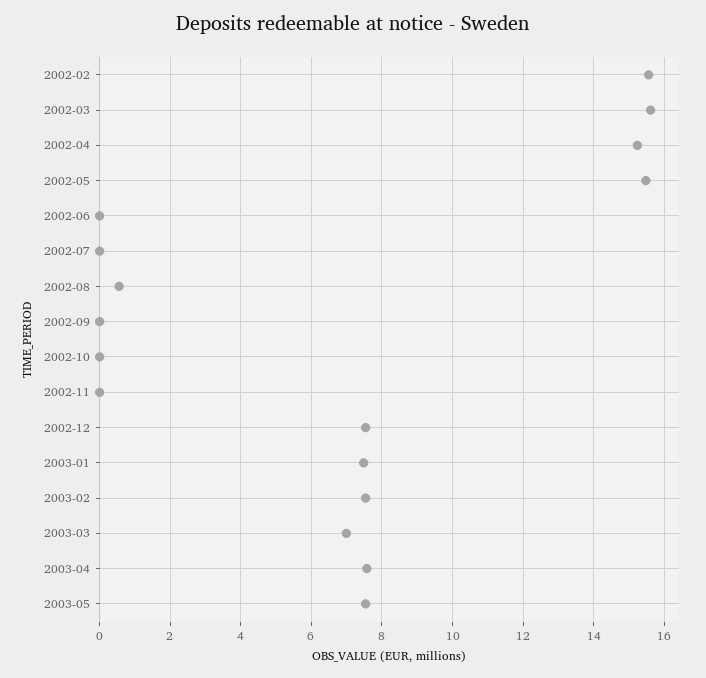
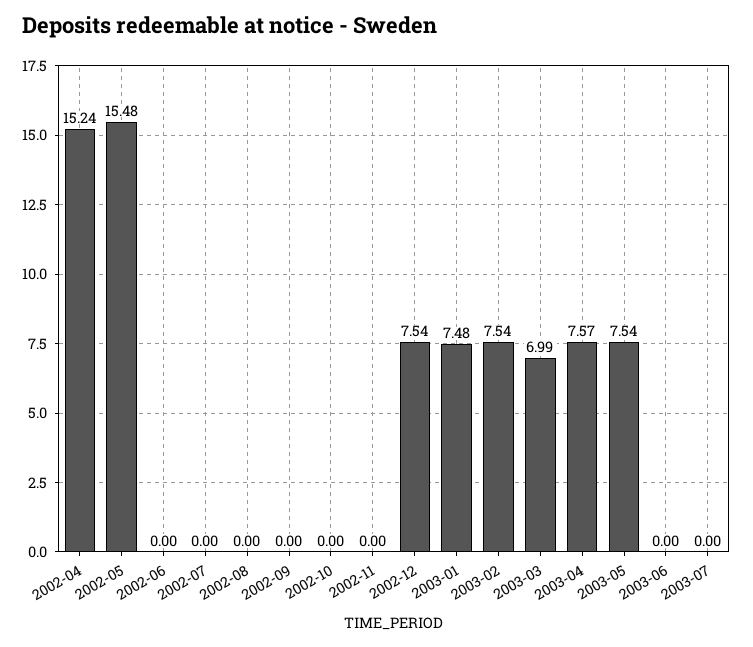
2002-02: 15.6 -> none
2002-03: 15.6 -> none
2002-08: 0.6 -> 0
2003-06: none -> 0
2003-07: none -> 0

